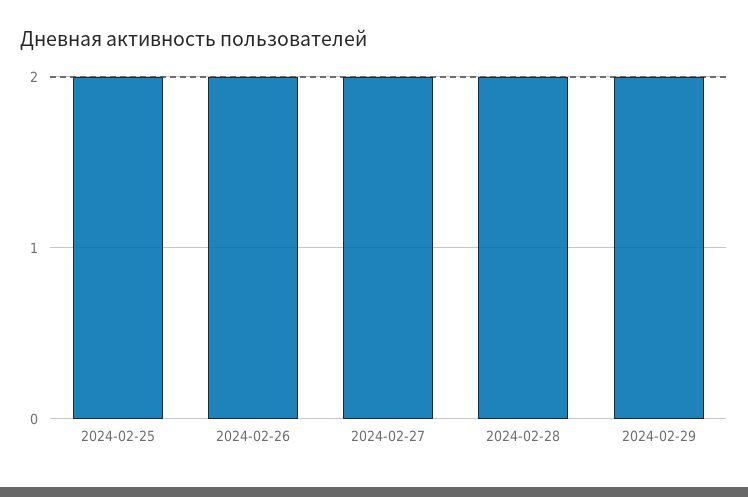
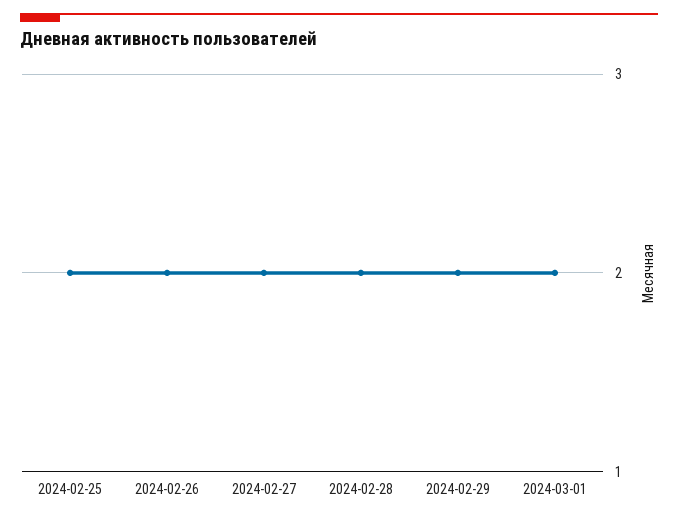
2024-03-01: none -> 2

